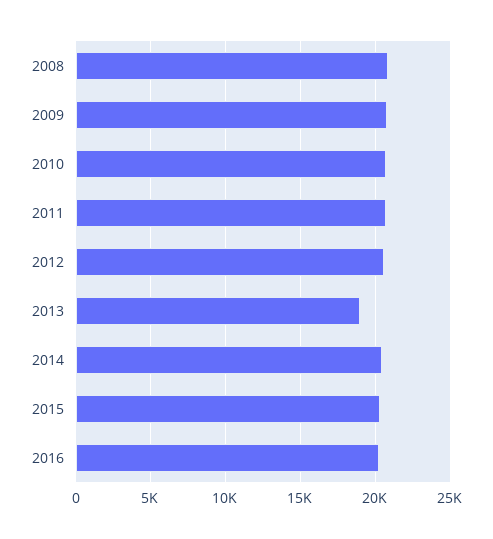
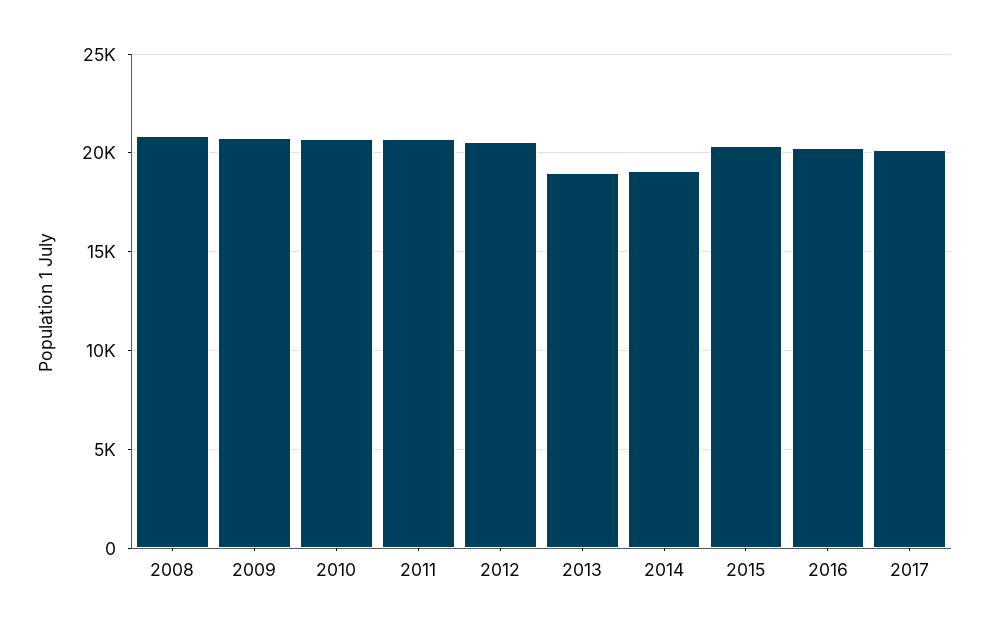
2014: 20500 -> 19000
2017: none -> 20000

